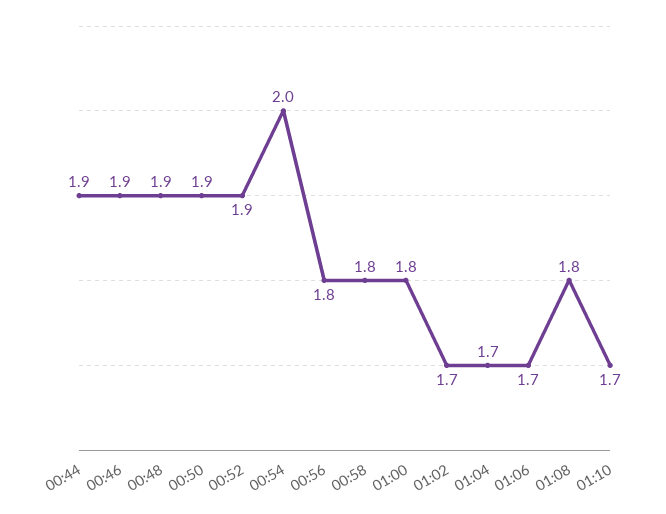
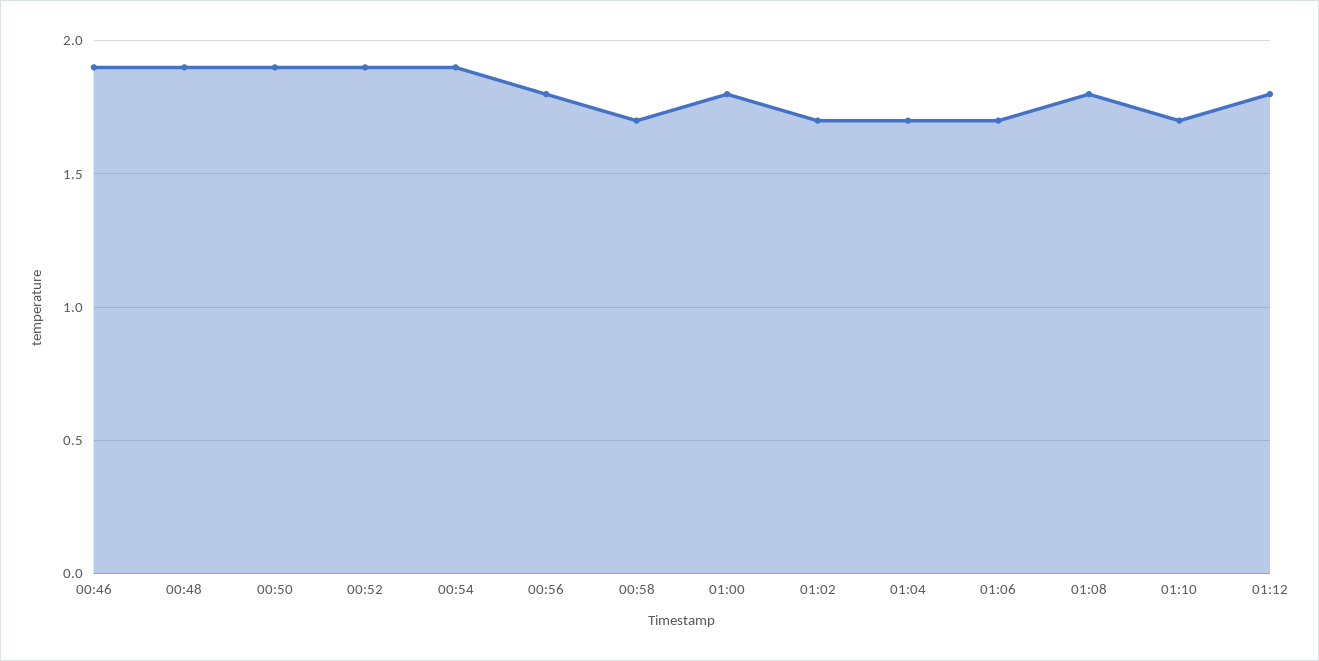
00:44: 1.9 -> none
00:54: 2 -> 1.9
00:58: 1.8 -> 1.7
01:12: none -> 1.8

